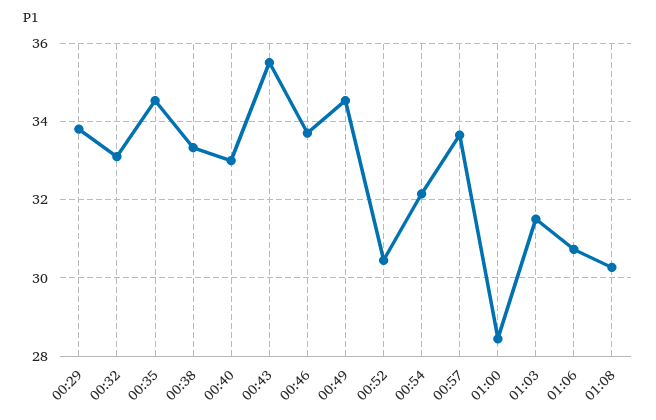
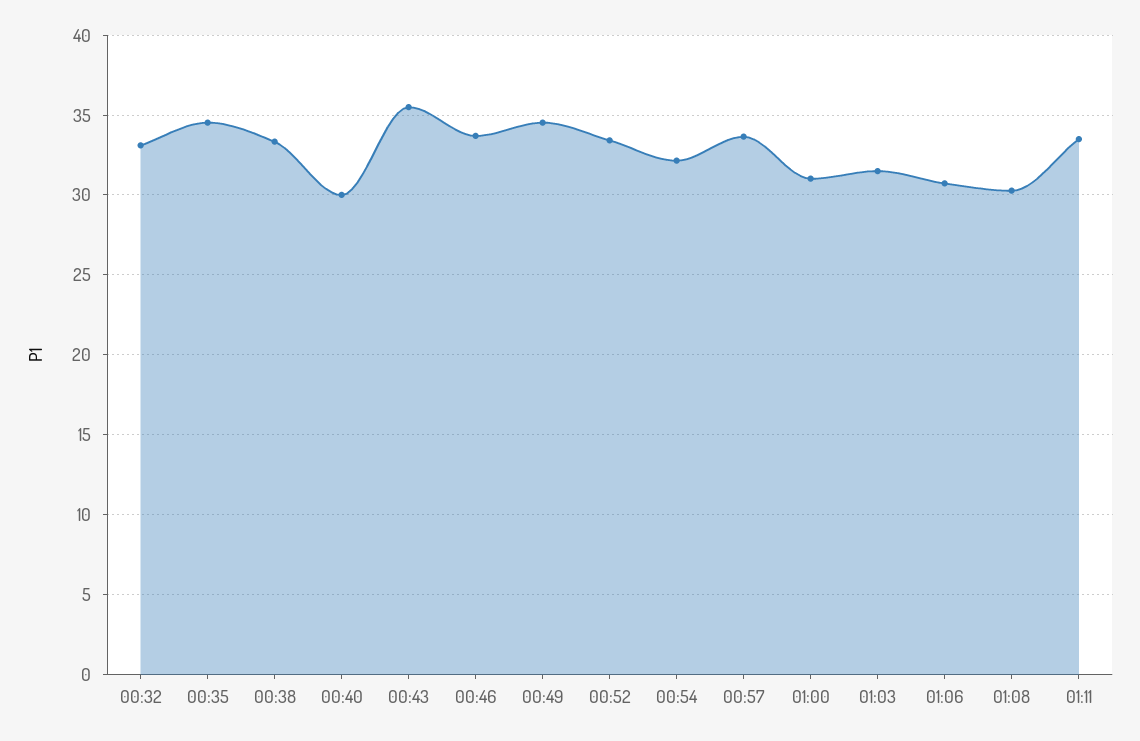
00:29: 33.8 -> none
00:40: 33 -> 30
00:52: 30.4 -> 33.5
01:00: 28.4 -> 31
01:11: none -> 33.5

